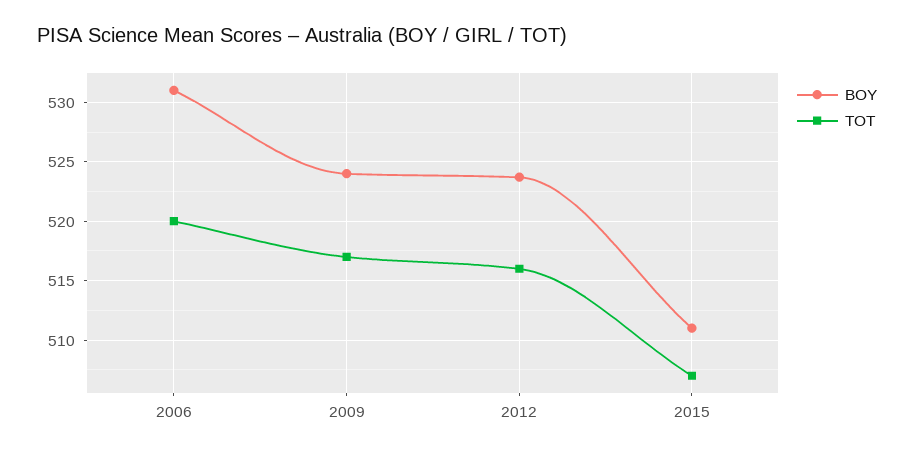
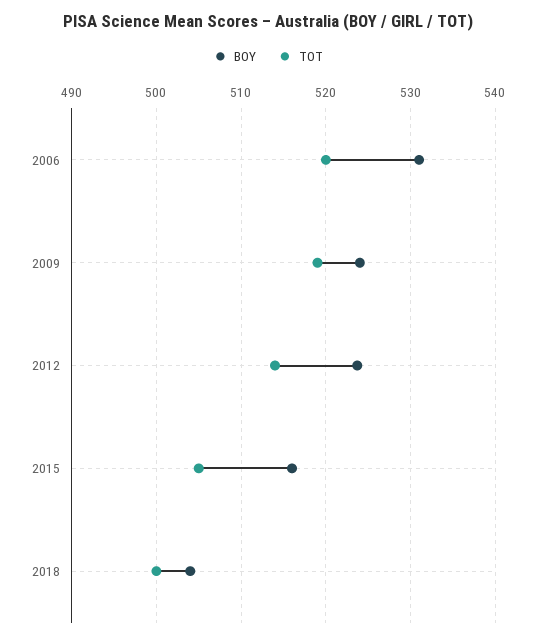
TOT, 2009: 517 -> 519
TOT, 2012: 516 -> 514
BOY, 2015: 511 -> 516
TOT, 2015: 507 -> 505
BOY, 2018: none -> 504
TOT, 2018: none -> 500

